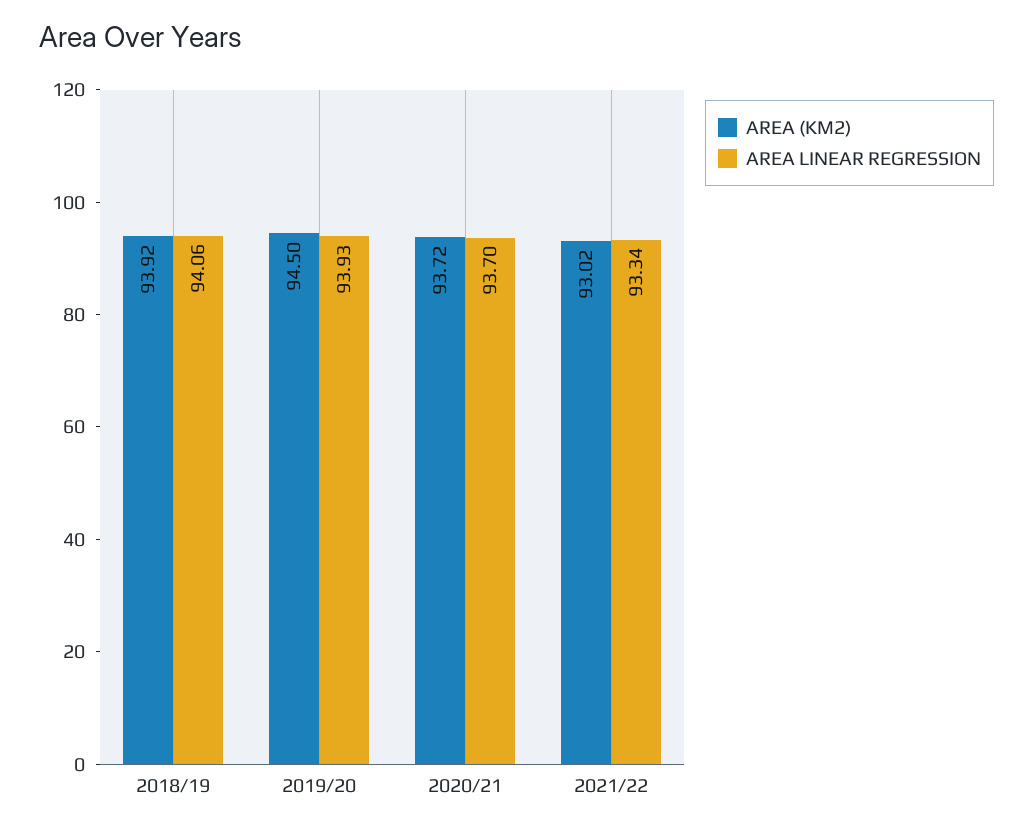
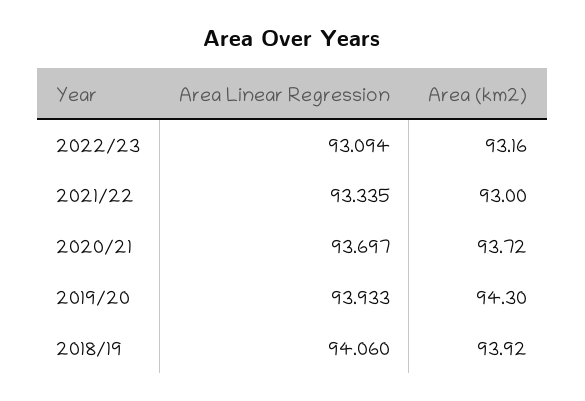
AREA (KM2), 2019/20: 94.5 -> 94.3
AREA (KM2), 2021/22: 93.02 -> 93
AREA LINEAR REGRESSION, 2022/23: none -> 93.094
AREA (KM2), 2022/23: none -> 93.16

